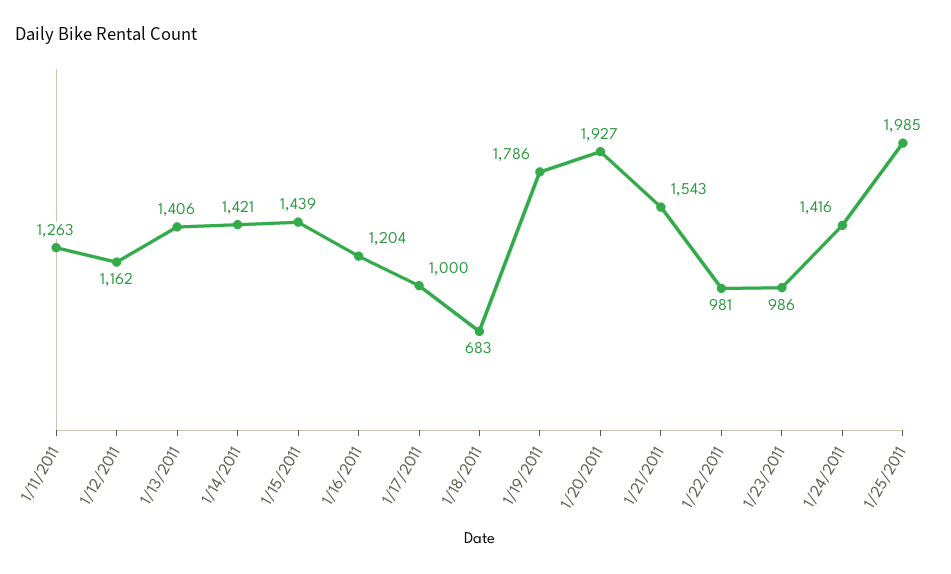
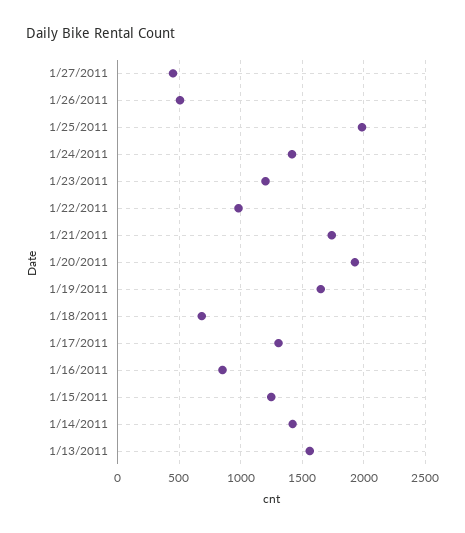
1/11/2011: 1263 -> none
1/12/2011: 1162 -> none
1/13/2011: 1406 -> 1550
1/15/2011: 1439 -> 1250
1/16/2011: 1204 -> 850
1/17/2011: 1000 -> 1300
1/19/2011: 1786 -> 1650
1/21/2011: 1543 -> 1750
1/23/2011: 986 -> 1200
1/27/2011: none -> 450
1/26/2011: none -> 500

